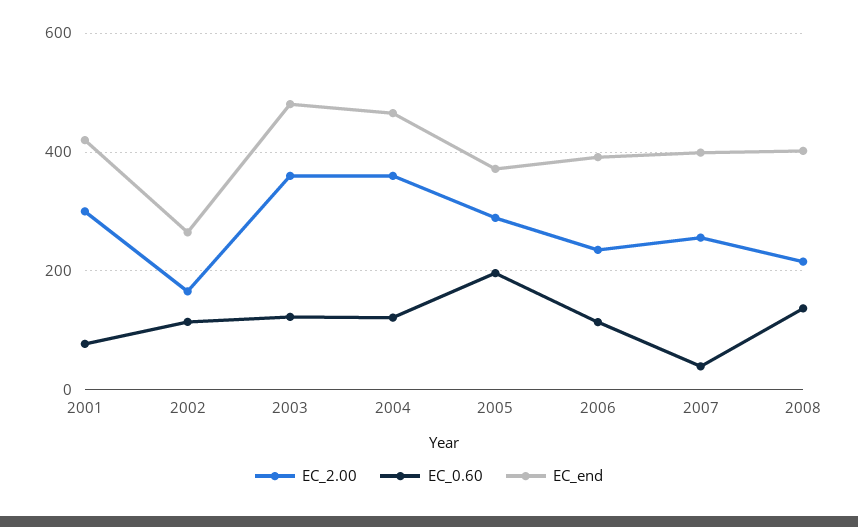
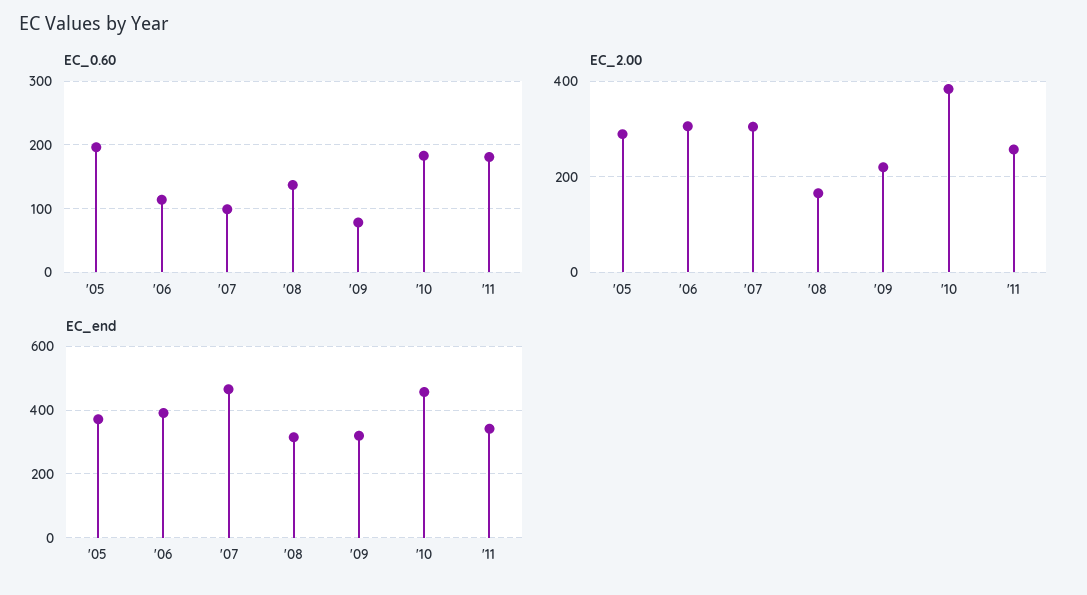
EC_2.00, 2001: 300 -> none
EC_0.60, 2001: 80 -> none
EC_end, 2001: 420 -> none
EC_2.00, 2002: 160 -> none
EC_0.60, 2002: 120 -> none
EC_end, 2002: 260 -> none
EC_2.00, 2003: 360 -> none
EC_0.60, 2003: 120 -> none
EC_end, 2003: 480 -> none
EC_2.00, 2004: 360 -> none
EC_0.60, 2004: 120 -> none
EC_end, 2004: 460 -> none
EC_2.00, 2006: 240 -> 300
EC_2.00, 2007: 260 -> 300
EC_0.60, 2007: 40 -> 100
EC_end, 2007: 400 -> 460
EC_2.00, 2008: 220 -> 160
EC_end, 2008: 400 -> 320
EC_0.60, '09: none -> 80
EC_0.60, '10: none -> 180
EC_0.60, '11: none -> 180
EC_2.00, '09: none -> 220
EC_2.00, '10: none -> 380
EC_2.00, '11: none -> 260
EC_end, '09: none -> 320
EC_end, '10: none -> 460
EC_end, '11: none -> 340

